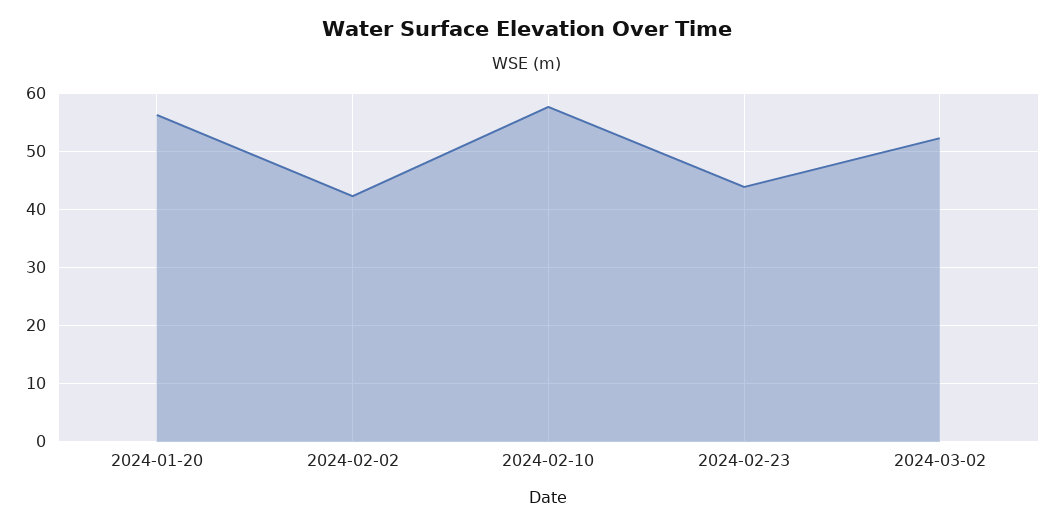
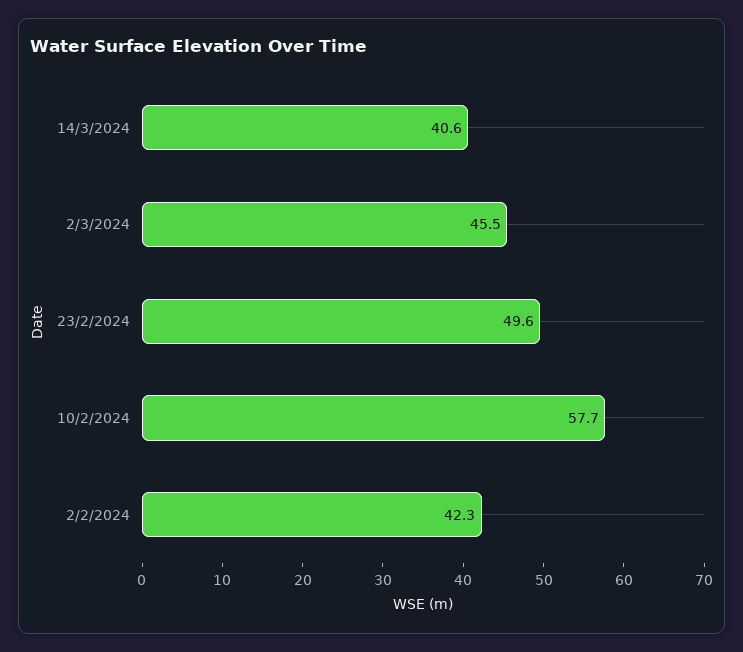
2024-01-20: 56 -> none
2024-02-23: 44 -> 49.6
2024-03-02: 52 -> 45.5
14/3/2024: none -> 40.6

